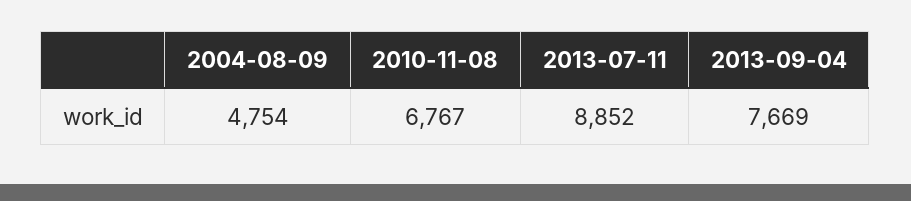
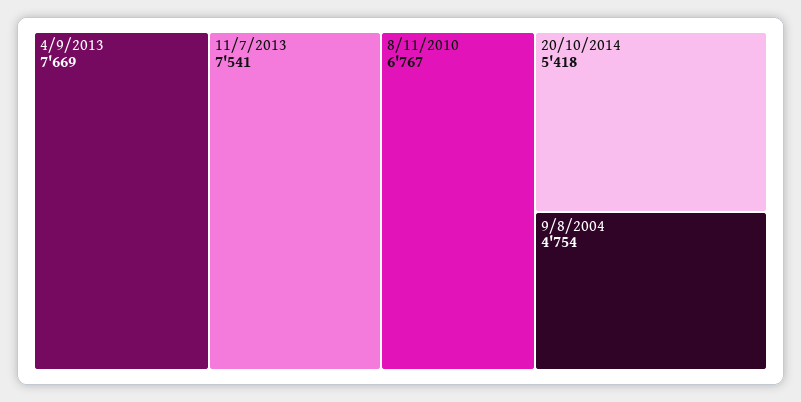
2013-07-11: 8852 -> 7541
20/10/2014: none -> 5418

